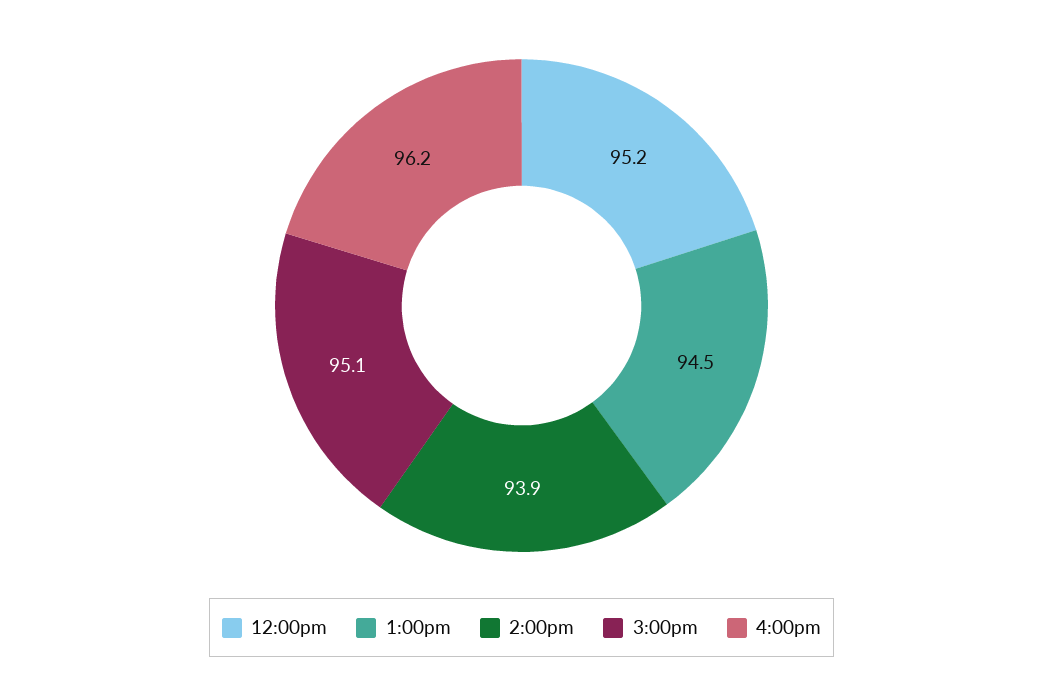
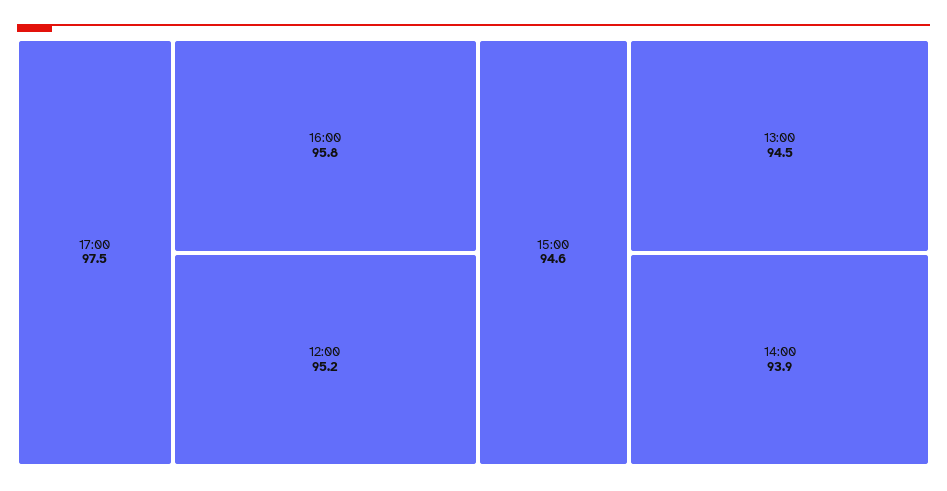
3:00pm: 95.1 -> 94.6
4:00pm: 96.2 -> 95.8
17:00: none -> 97.5

